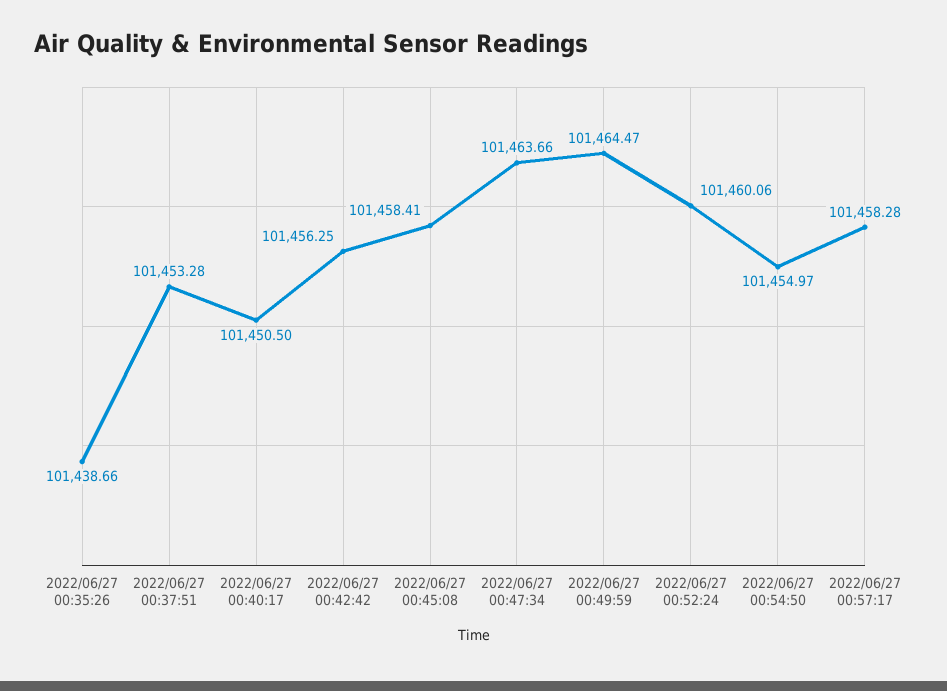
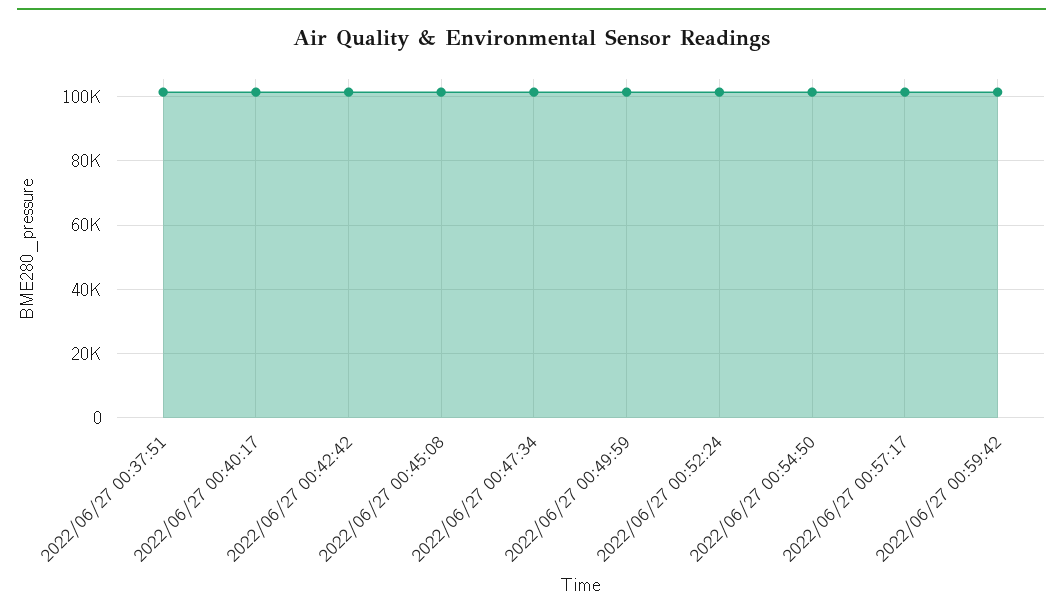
2022/06/27 00:35:26: 101438.66 -> none
2022/06/27 00:59:42: none -> 102000

